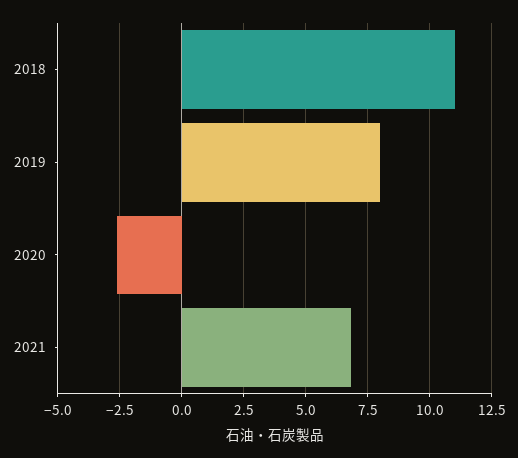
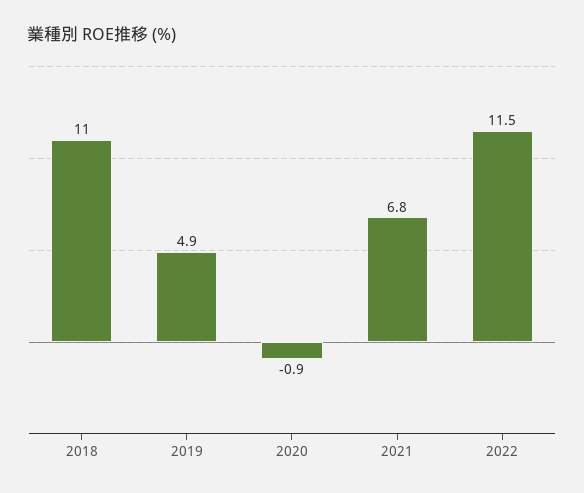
2019: 8 -> 4.9
2020: -2.5 -> -0.9
2022: none -> 11.5

